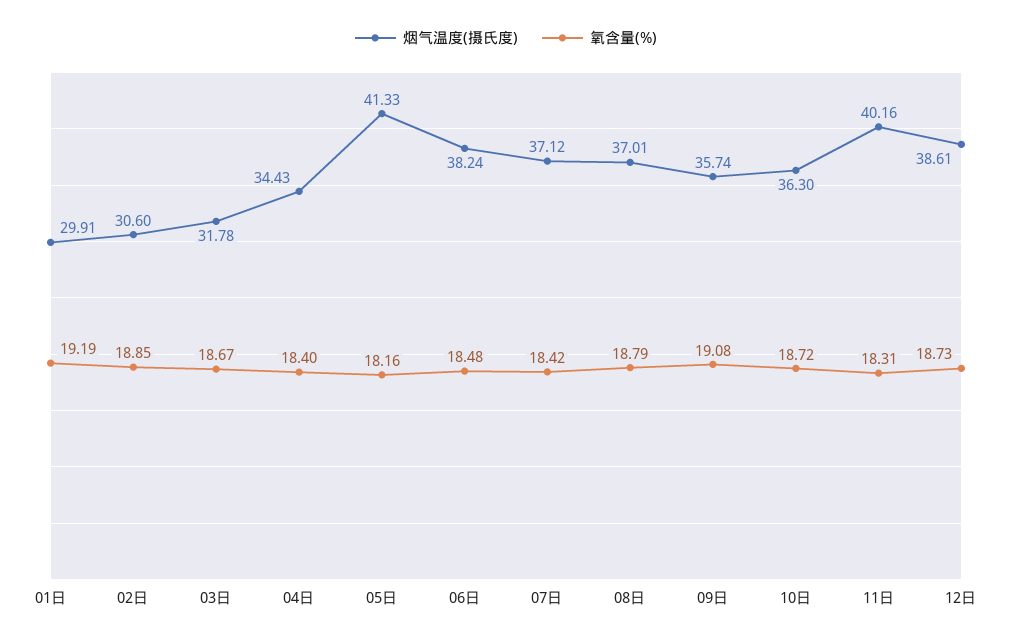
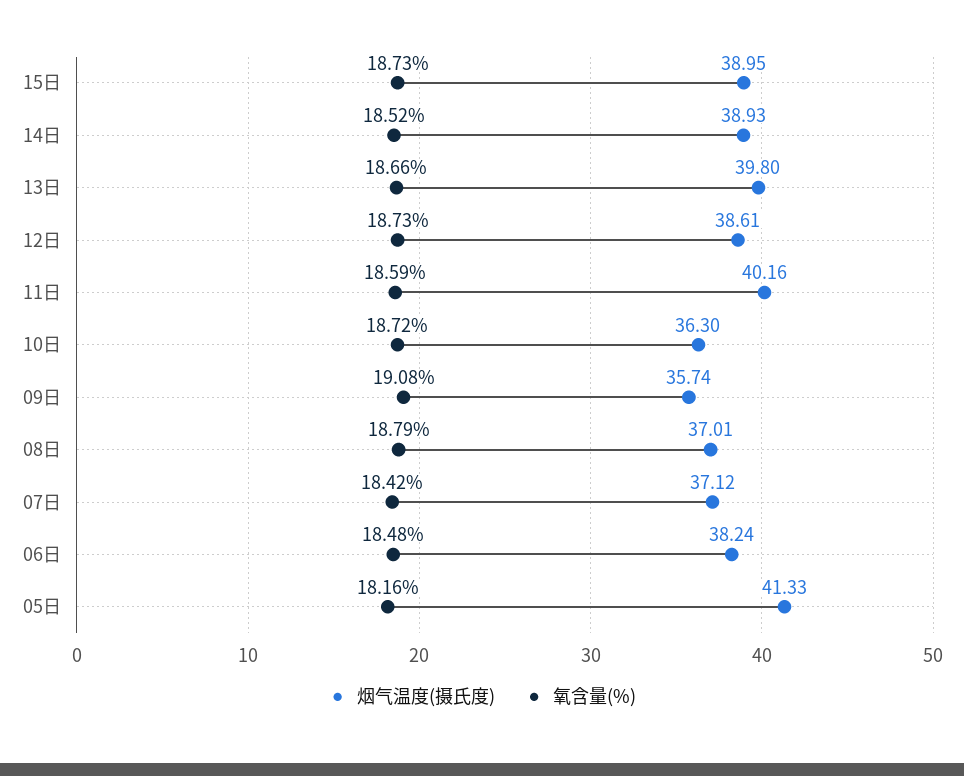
烟气温度(摄氏度), 01日: 29.91 -> none
氧含量(%), 01日: 19.19 -> none
烟气温度(摄氏度), 02日: 30.6 -> none
氧含量(%), 02日: 18.85 -> none
烟气温度(摄氏度), 03日: 31.78 -> none
氧含量(%), 03日: 18.67 -> none
烟气温度(摄氏度), 04日: 34.43 -> none
氧含量(%), 04日: 18.4 -> none
氧含量(%), 11日: 18.31 -> 18.59
烟气温度(摄氏度), 15日: none -> 38.95
氧含量(%), 15日: none -> 18.73
烟气温度(摄氏度), 14日: none -> 38.93
氧含量(%), 14日: none -> 18.52
烟气温度(摄氏度), 13日: none -> 39.8
氧含量(%), 13日: none -> 18.66

